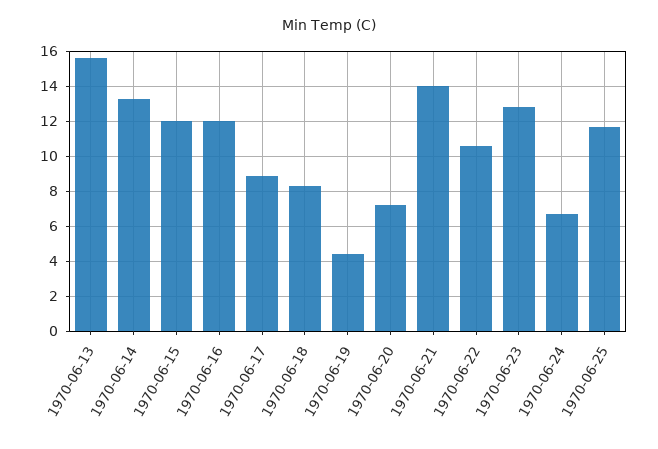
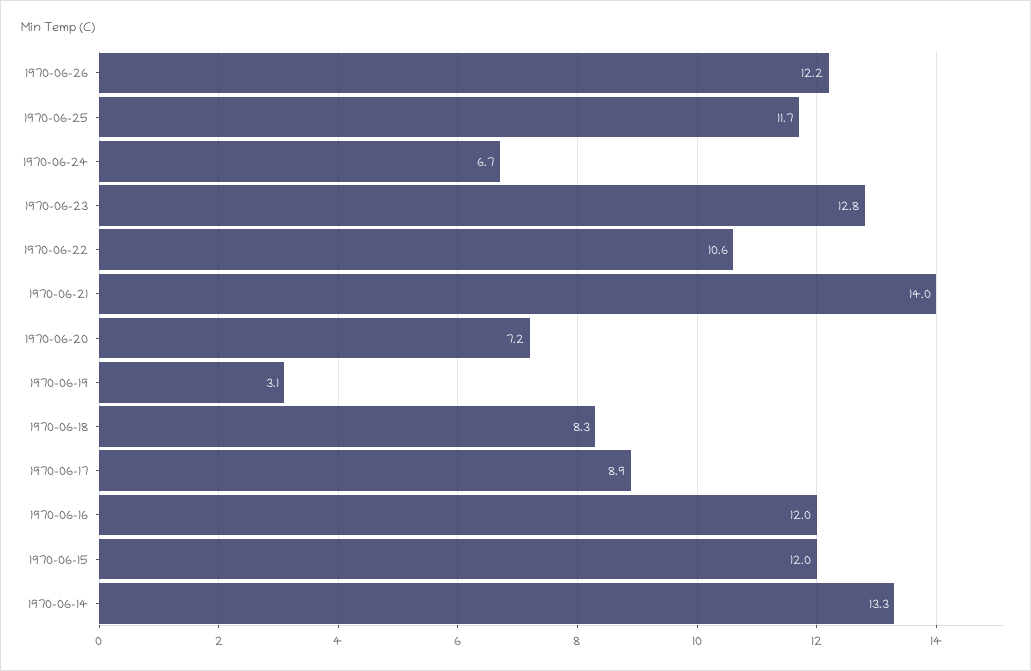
1970-06-13: 15.5 -> none
1970-06-19: 4.5 -> 3.1
1970-06-26: none -> 12.2

